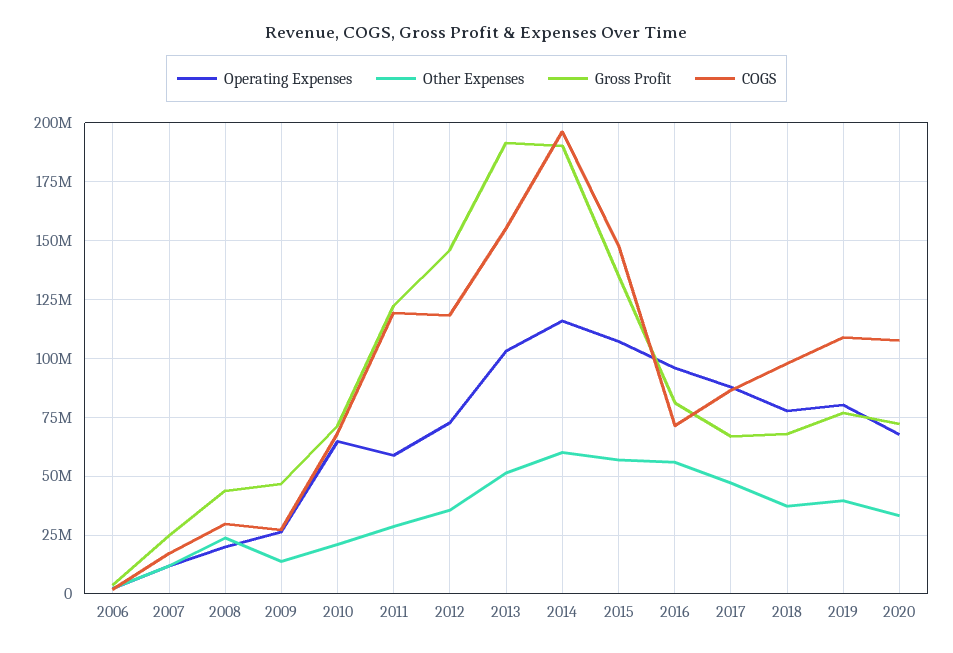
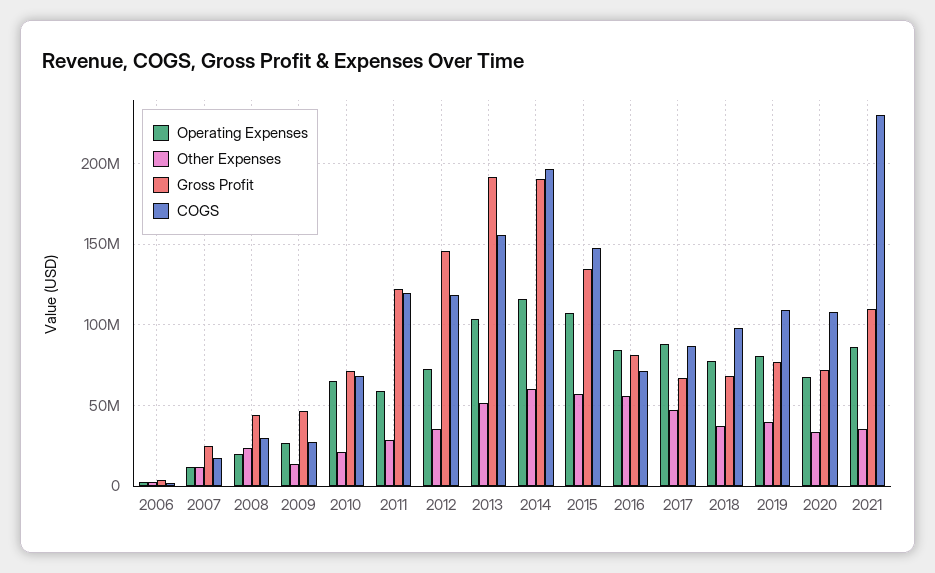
Operating Expenses, 2016: 95000000 -> 85000000
Operating Expenses, 2021: none -> 85000000
Other Expenses, 2021: none -> 35000000
Gross Profit, 2021: none -> 110000000
COGS, 2021: none -> 230000000

